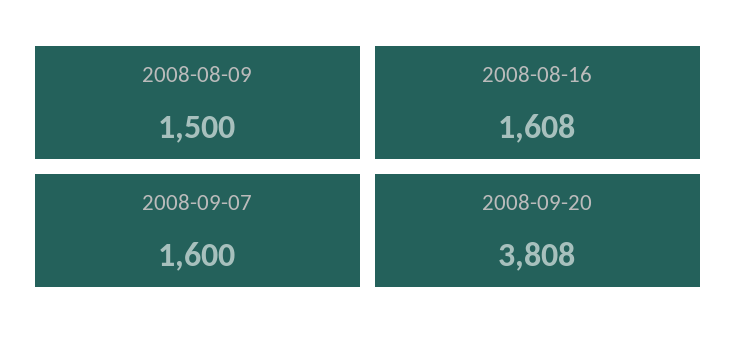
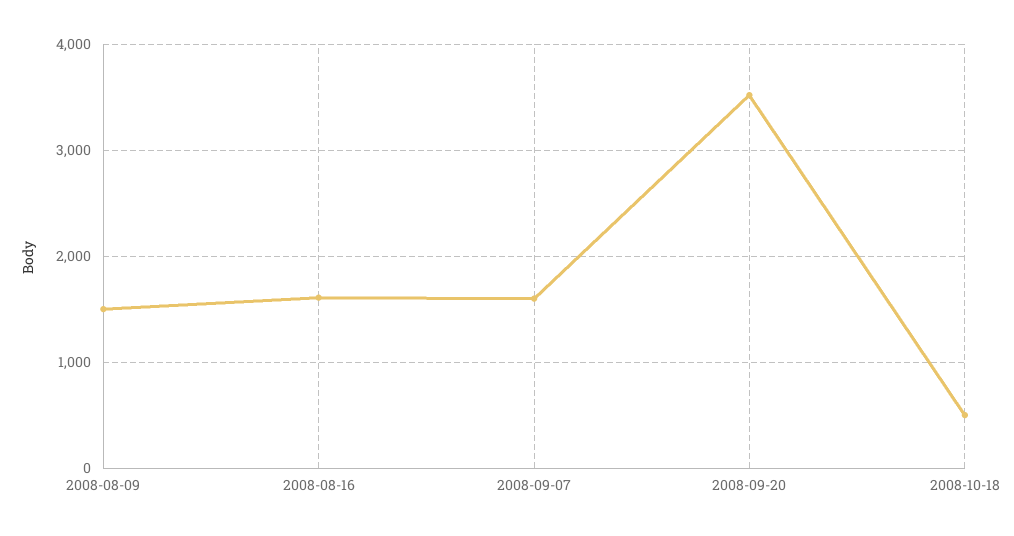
2008-09-20: 3808 -> 3500
2008-10-18: none -> 500

